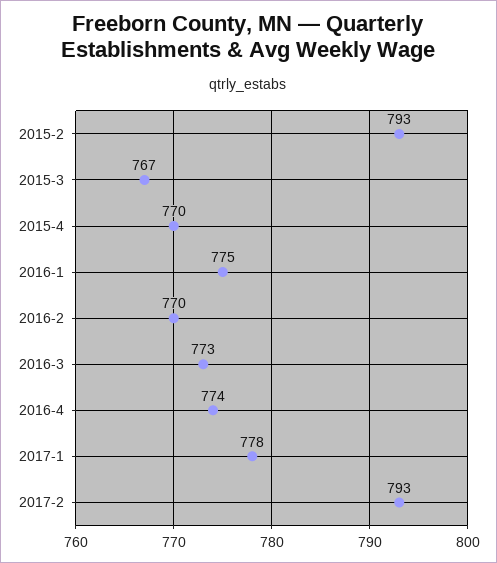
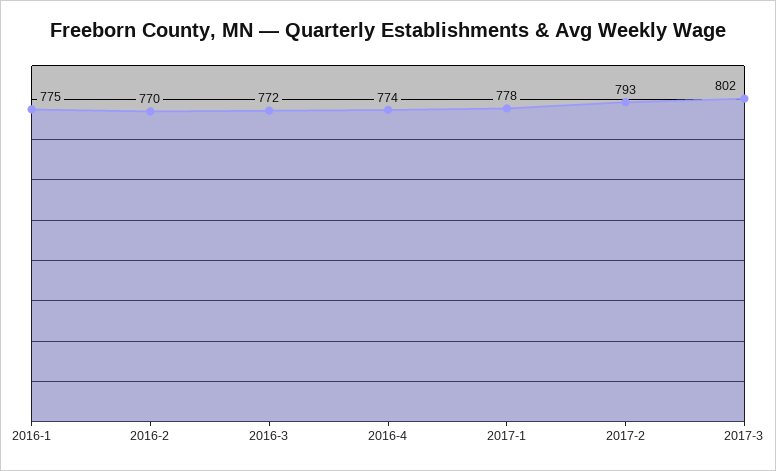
2015-2: 793 -> none
2015-3: 767 -> none
2015-4: 770 -> none
2016-3: 773 -> 772
2017-3: none -> 802

